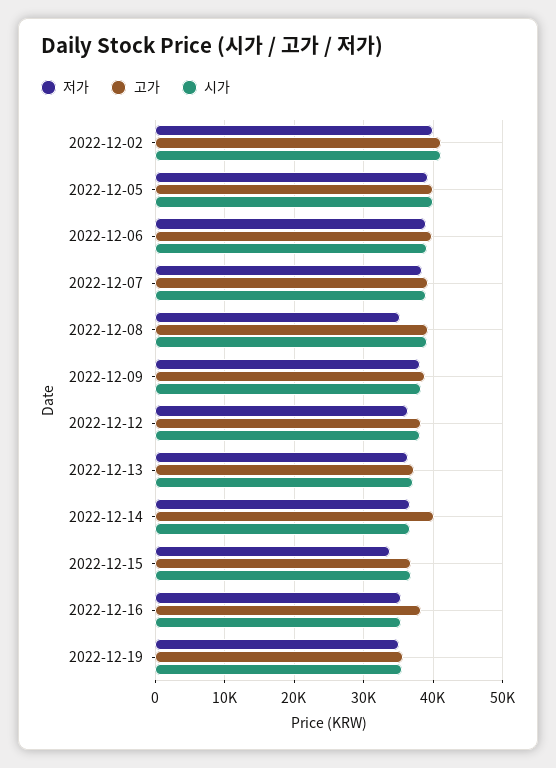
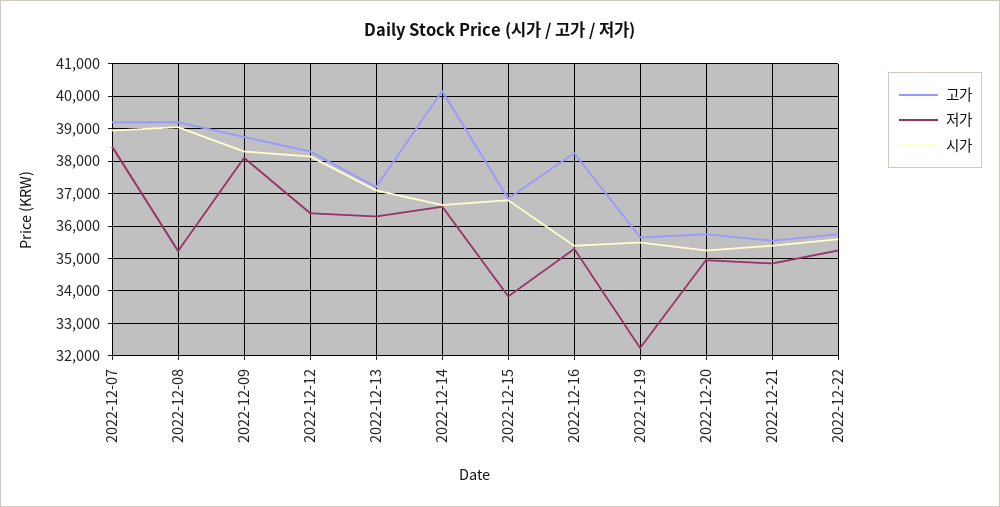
저가, 2022-12-02: 40000 -> none
고가, 2022-12-02: 41000 -> none
시가, 2022-12-02: 41000 -> none
저가, 2022-12-05: 39000 -> none
고가, 2022-12-05: 40000 -> none
시가, 2022-12-05: 40000 -> none
저가, 2022-12-06: 39000 -> none
고가, 2022-12-06: 40000 -> none
시가, 2022-12-06: 39000 -> none
저가, 2022-12-19: 35000 -> 32200
고가, 2022-12-20: none -> 35800
저가, 2022-12-20: none -> 35000
시가, 2022-12-20: none -> 35200
고가, 2022-12-21: none -> 35600
저가, 2022-12-21: none -> 34800
시가, 2022-12-21: none -> 35400
고가, 2022-12-22: none -> 35800
저가, 2022-12-22: none -> 35200
시가, 2022-12-22: none -> 35600

